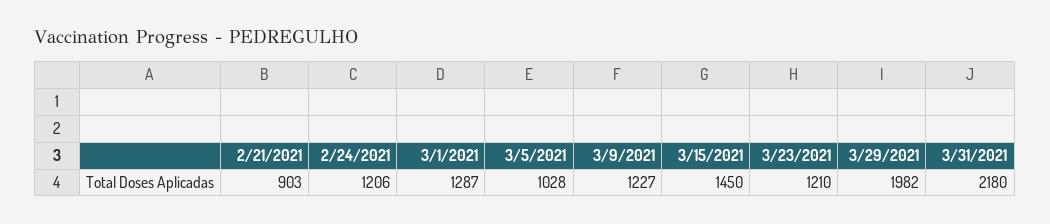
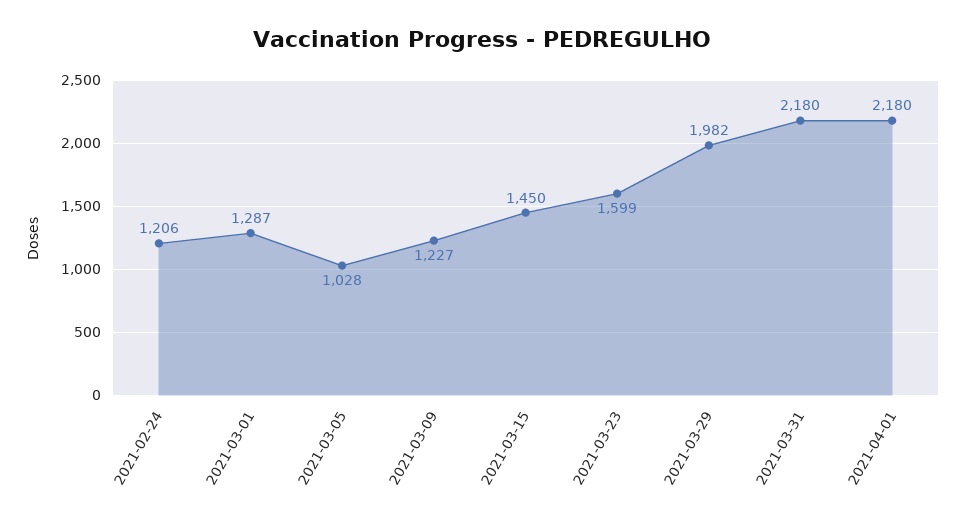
2/21/2021: 903 -> none
3/23/2021: 1210 -> 1599
2021-04-01: none -> 2180

